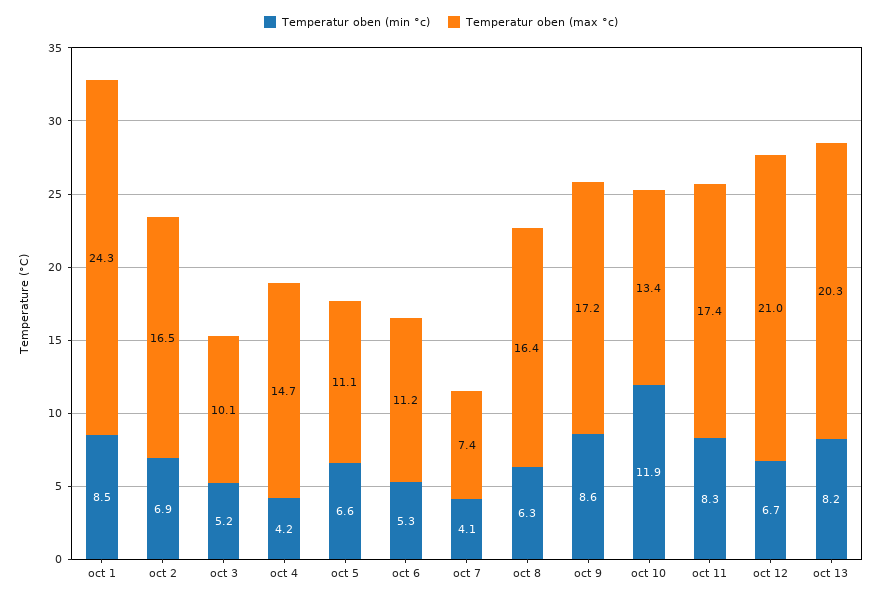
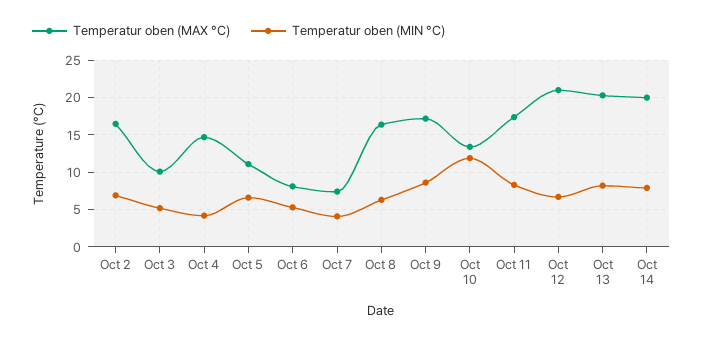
Temperatur oben (min °c), oct 1: 8.5 -> none
Temperatur oben (max °c), oct 1: 24.3 -> none
Temperatur oben (max °c), oct 6: 11.2 -> 8
Temperatur oben (max °c), Oct 14: none -> 20
Temperatur oben (min °c), Oct 14: none -> 8

